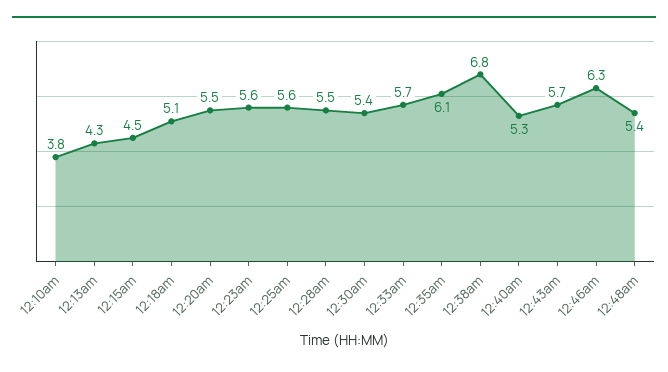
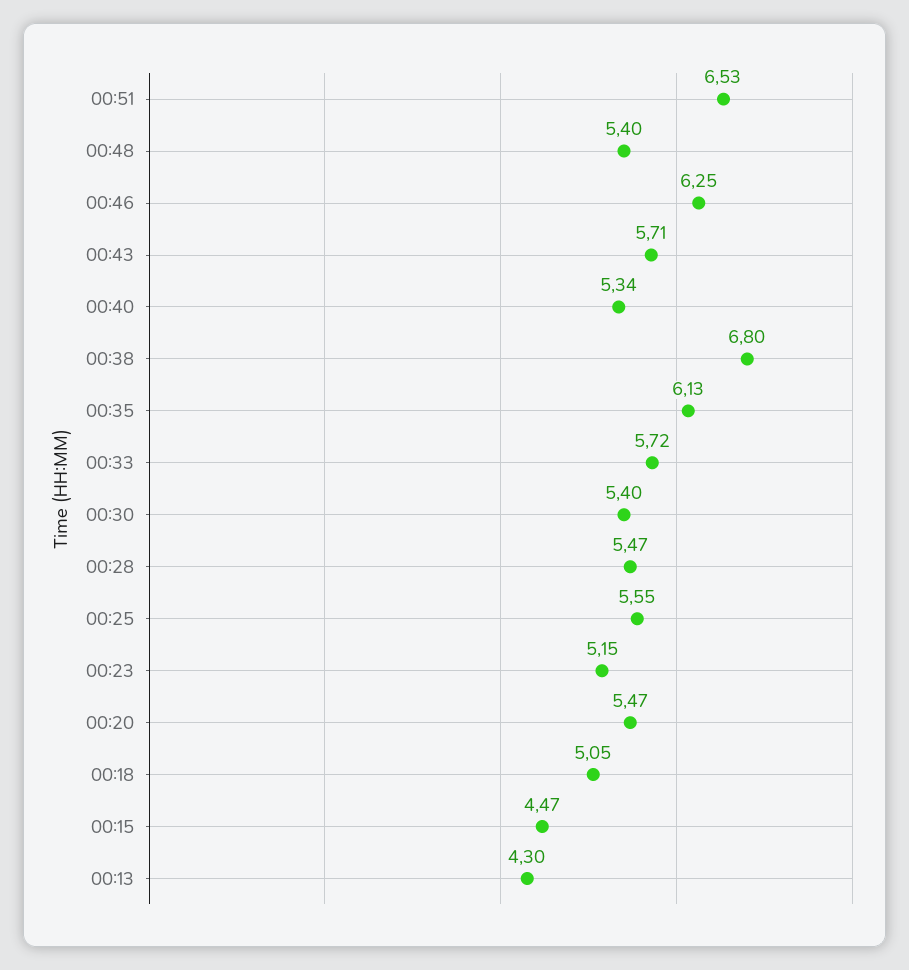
12:10am: 3.8 -> none
12:23am: 5.6 -> 5.15
00:51: none -> 6.53

